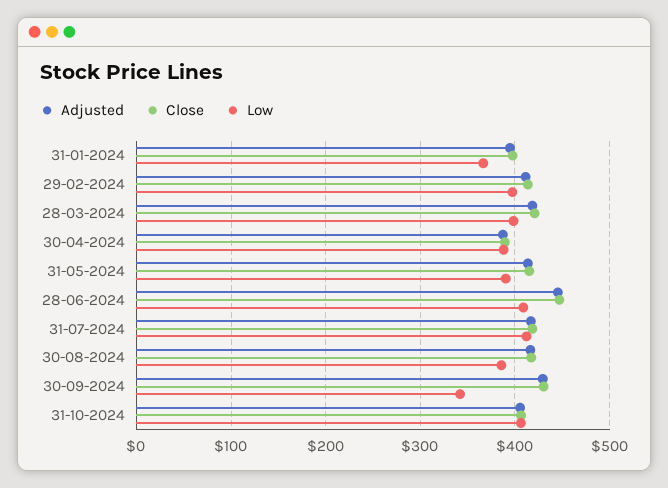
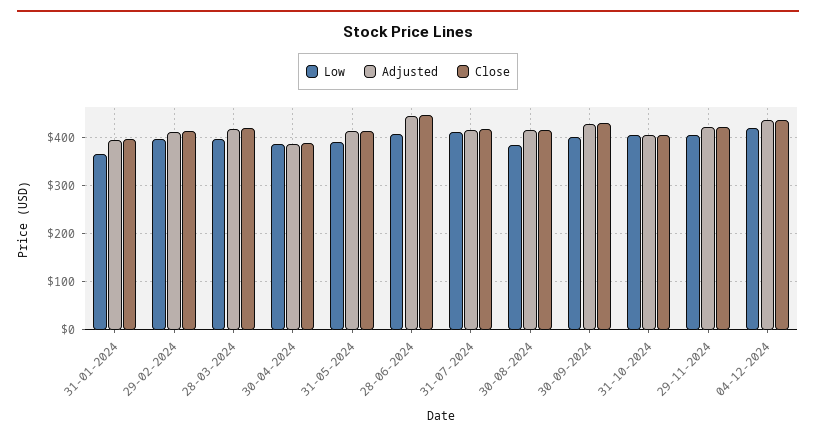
Low, 30-09-2024: 340 -> 400
Low, 29-11-2024: none -> 400
Adjusted, 29-11-2024: none -> 420
Close, 29-11-2024: none -> 420
Low, 04-12-2024: none -> 420
Adjusted, 04-12-2024: none -> 440
Close, 04-12-2024: none -> 440

